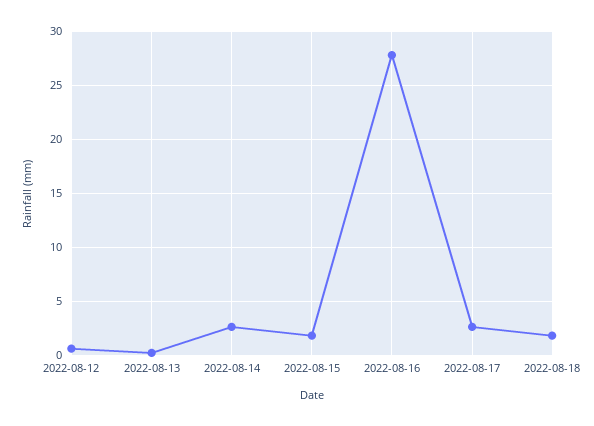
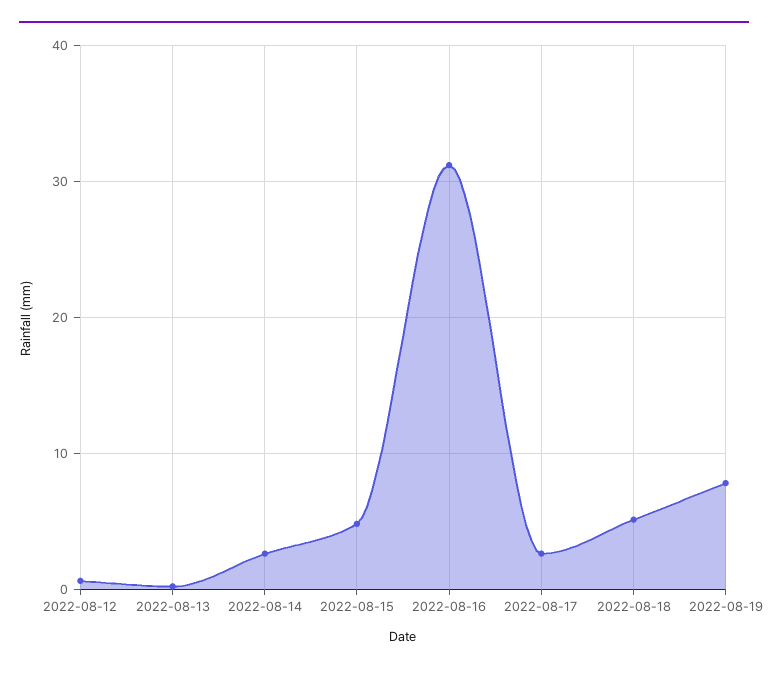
2022-08-15: 2 -> 5
2022-08-16: 28 -> 31
2022-08-18: 2 -> 5
2022-08-19: none -> 8

